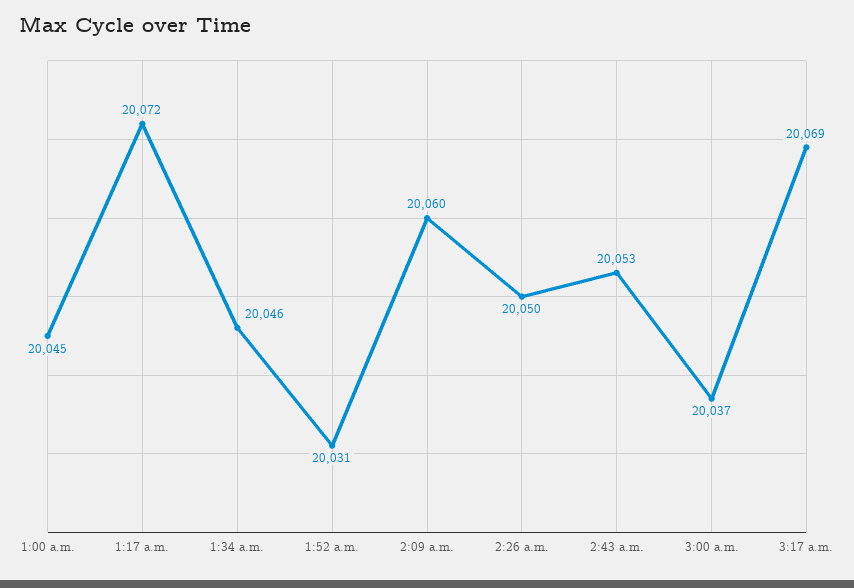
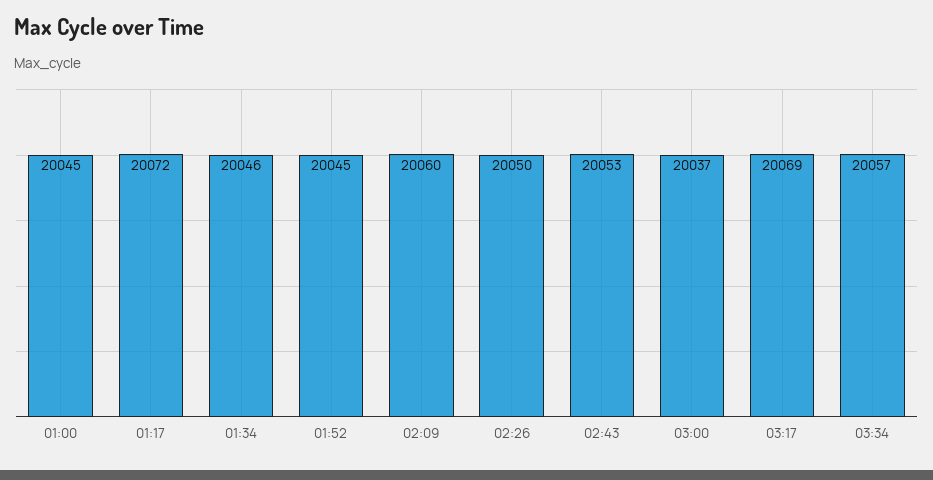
1:52 a.m.: 20031 -> 20045
03:34: none -> 20057

